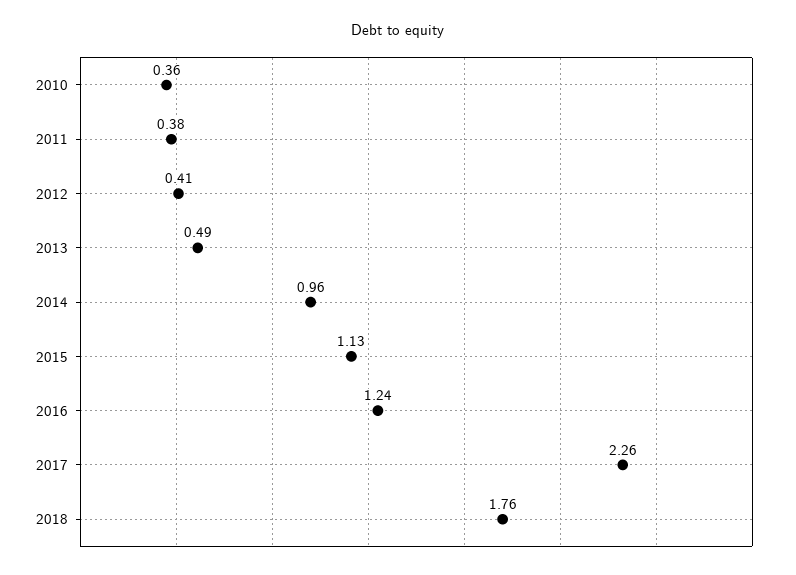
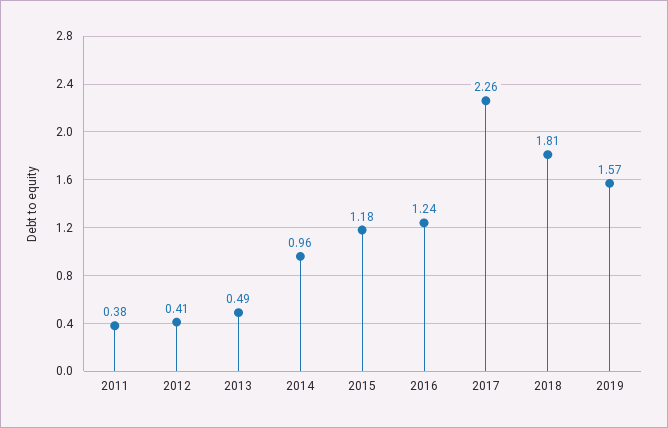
2010: 0.36 -> none
2015: 1.13 -> 1.18
2018: 1.76 -> 1.81
2019: none -> 1.57

